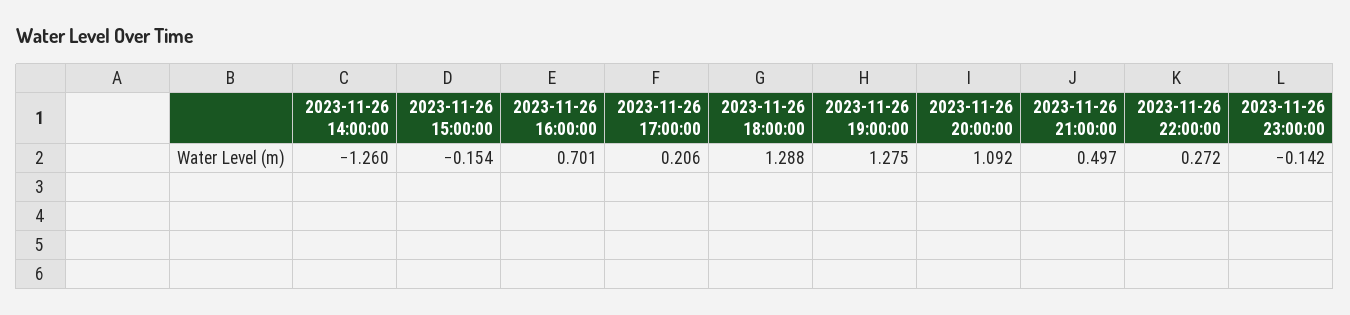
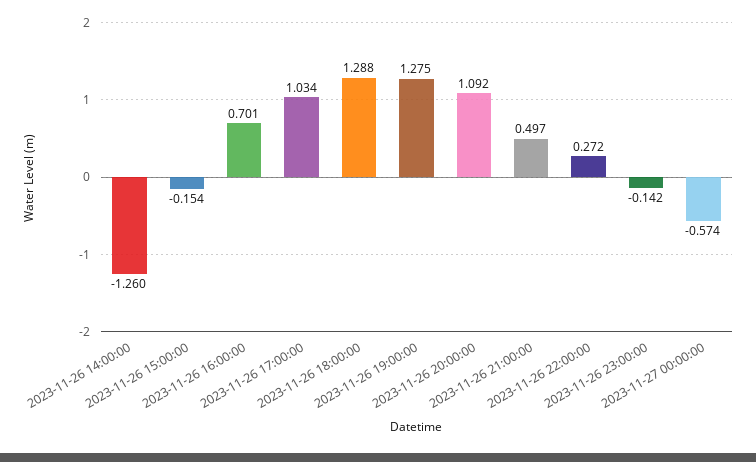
2023-11-26 17:00:00: 0.206 -> 1.034
2023-11-27 00:00:00: none -> -0.574

